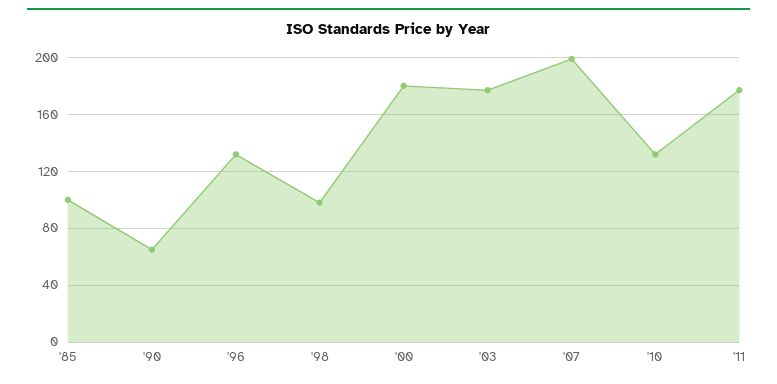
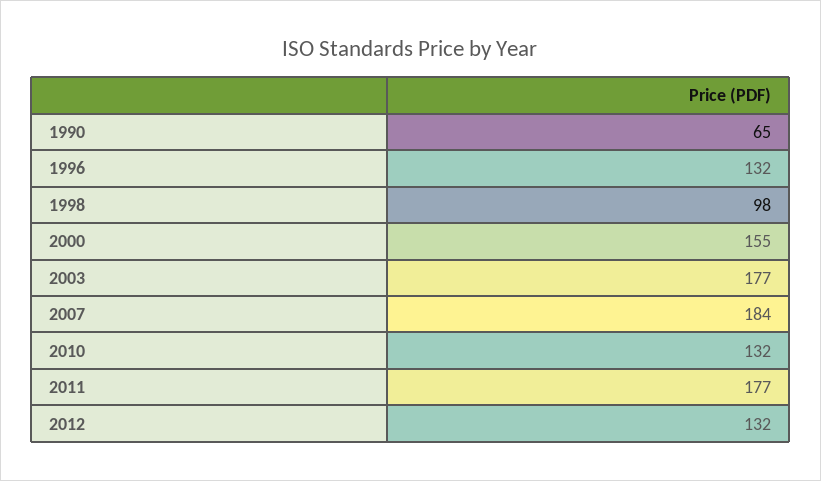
'85: 100 -> none
'00: 180 -> 155
'07: 200 -> 184
2012: none -> 132

